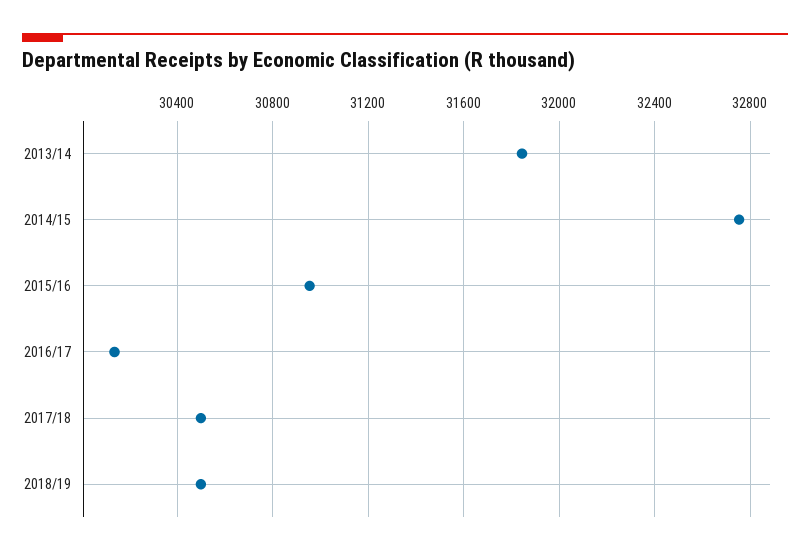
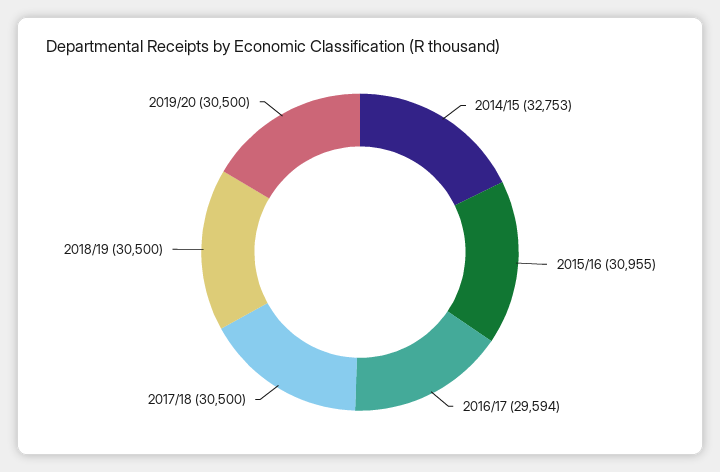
2013/14: 31850 -> none
2016/17: 30150 -> 29594
2019/20: none -> 30500

